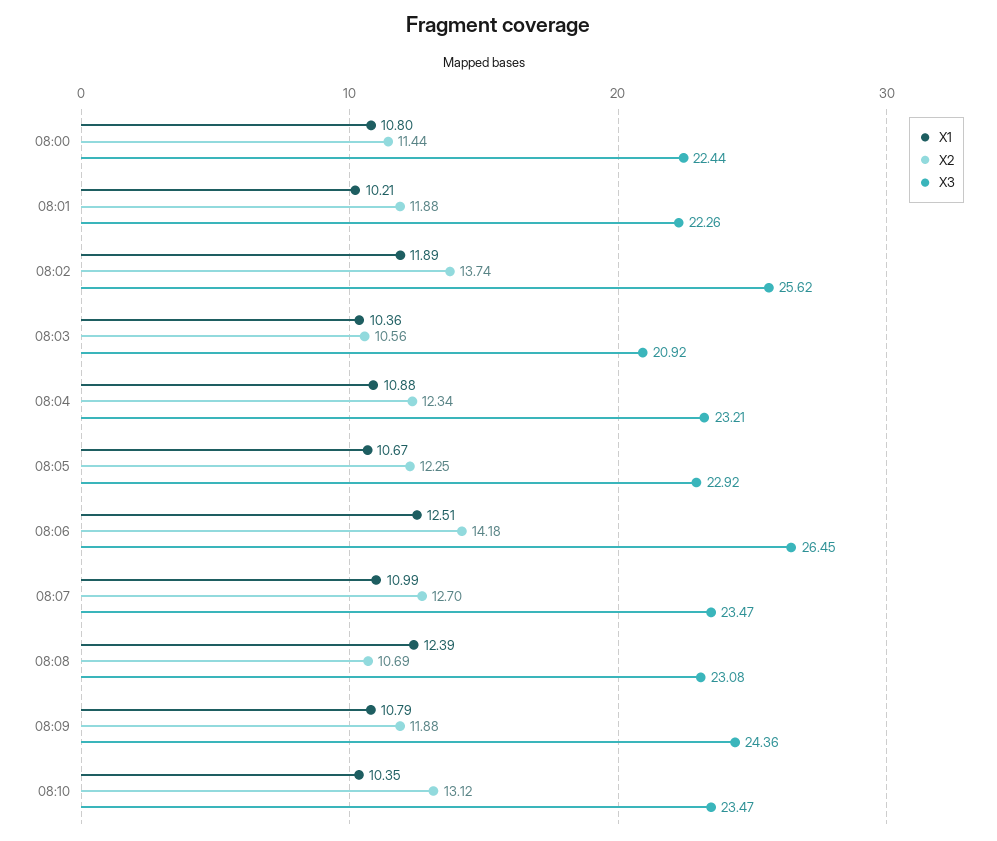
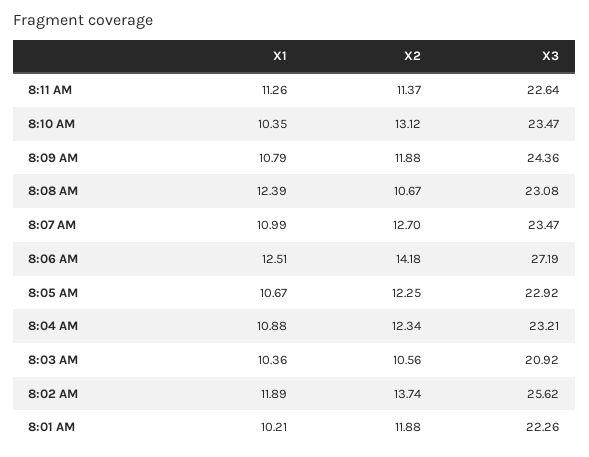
X1, 08:00: 10.8 -> none
X2, 08:00: 11.44 -> none
X3, 08:00: 22.44 -> none
X3, 08:06: 26.45 -> 27.19
X2, 08:08: 10.69 -> 10.67
X1, 8:11 AM: none -> 11.26
X2, 8:11 AM: none -> 11.37
X3, 8:11 AM: none -> 22.64

